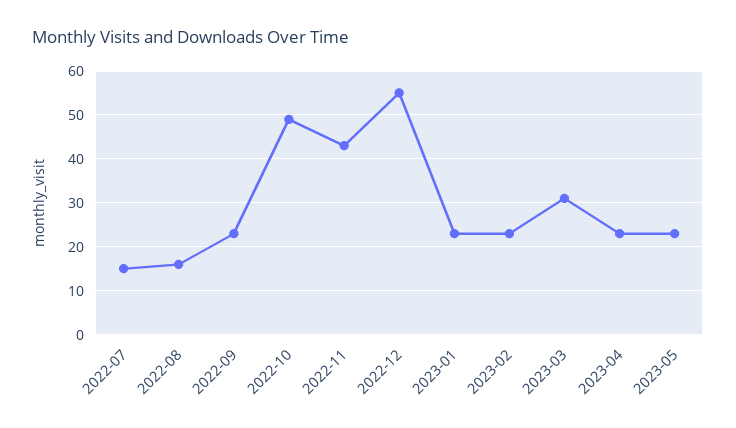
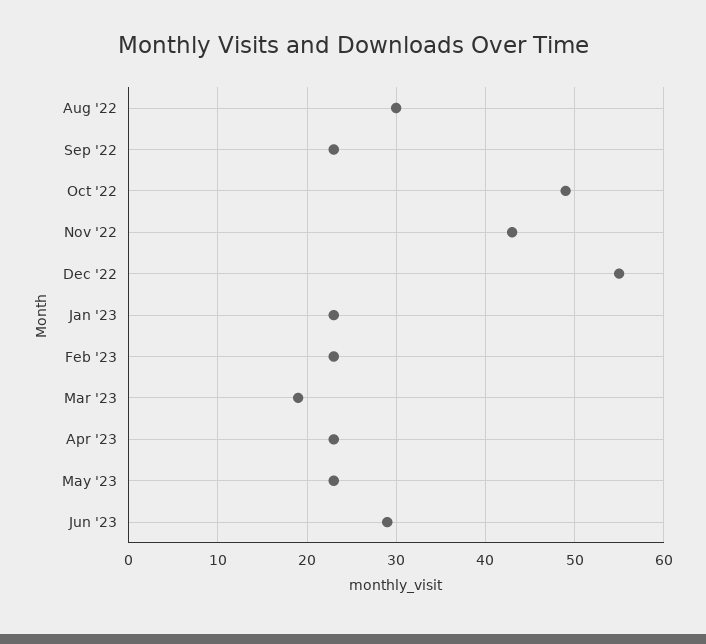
2022-07: 15 -> none
2022-08: 15 -> 30
2023-03: 30 -> 19
Jun '23: none -> 29

